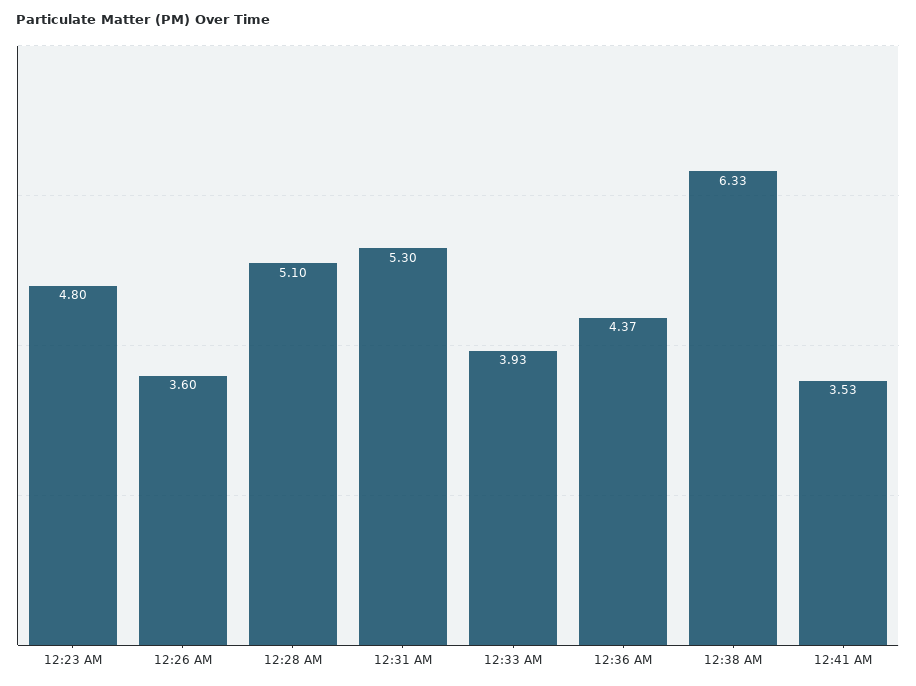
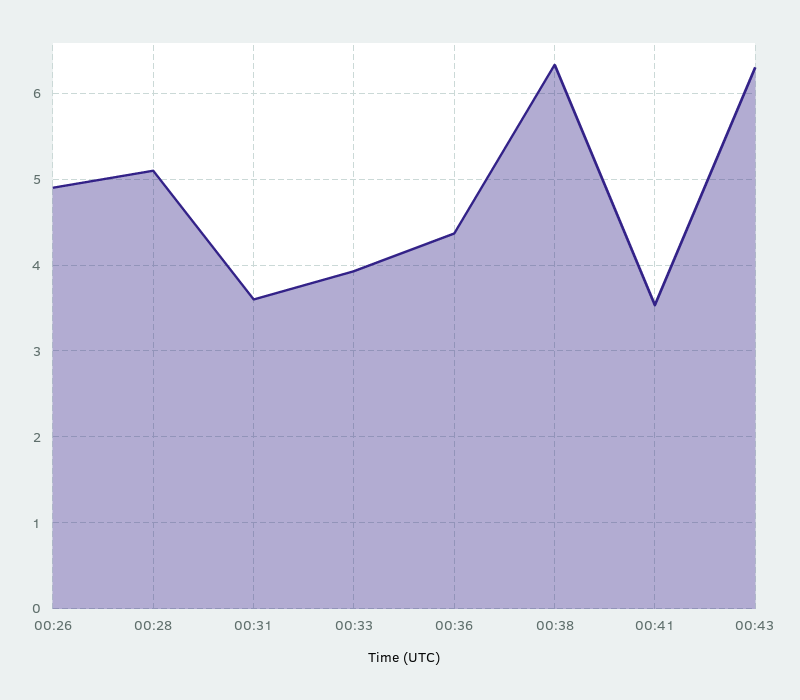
12:23 AM: 4.8 -> none
12:26 AM: 3.6 -> 4.9
12:31 AM: 5.3 -> 3.6
00:43: none -> 6.3

